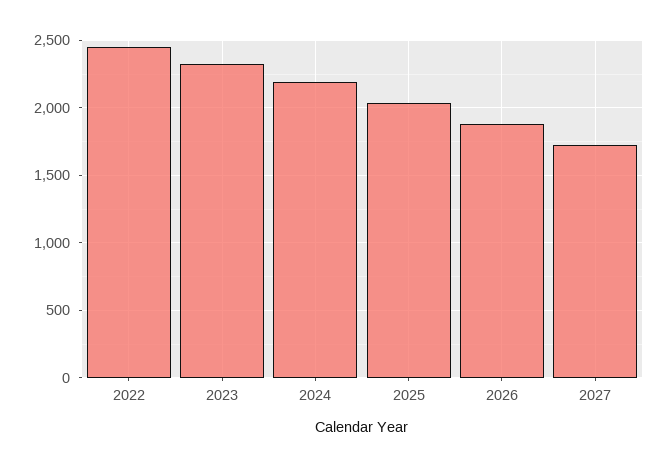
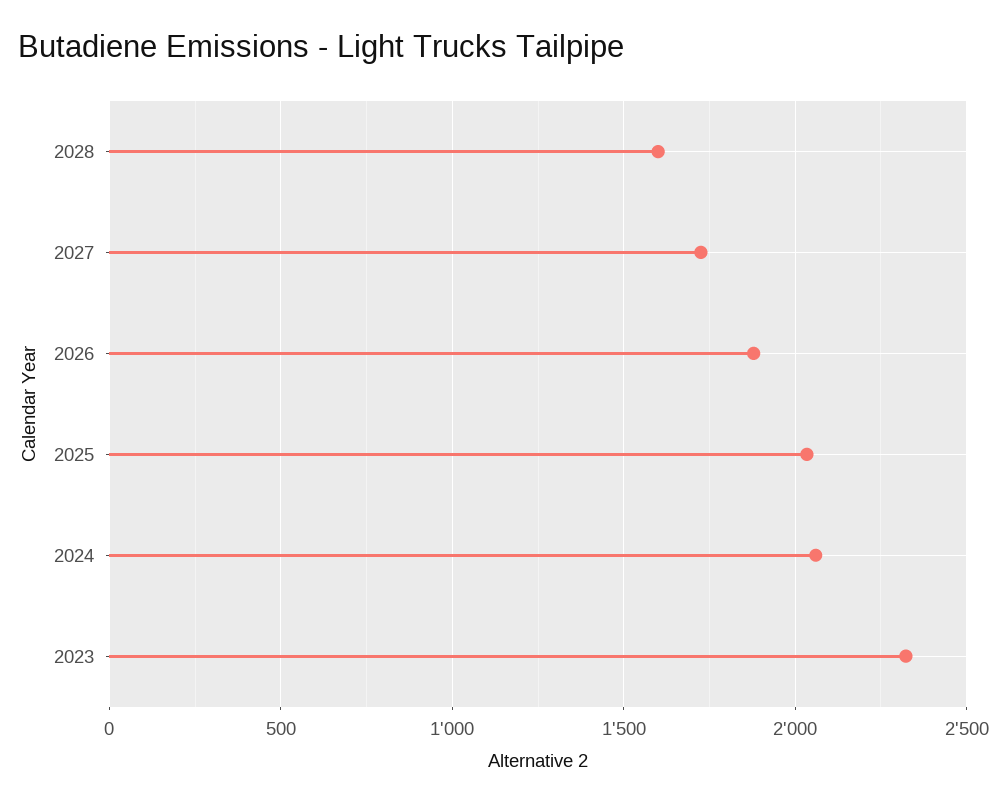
2022: 2450 -> none
2024: 2200 -> 2050
2028: none -> 1600

